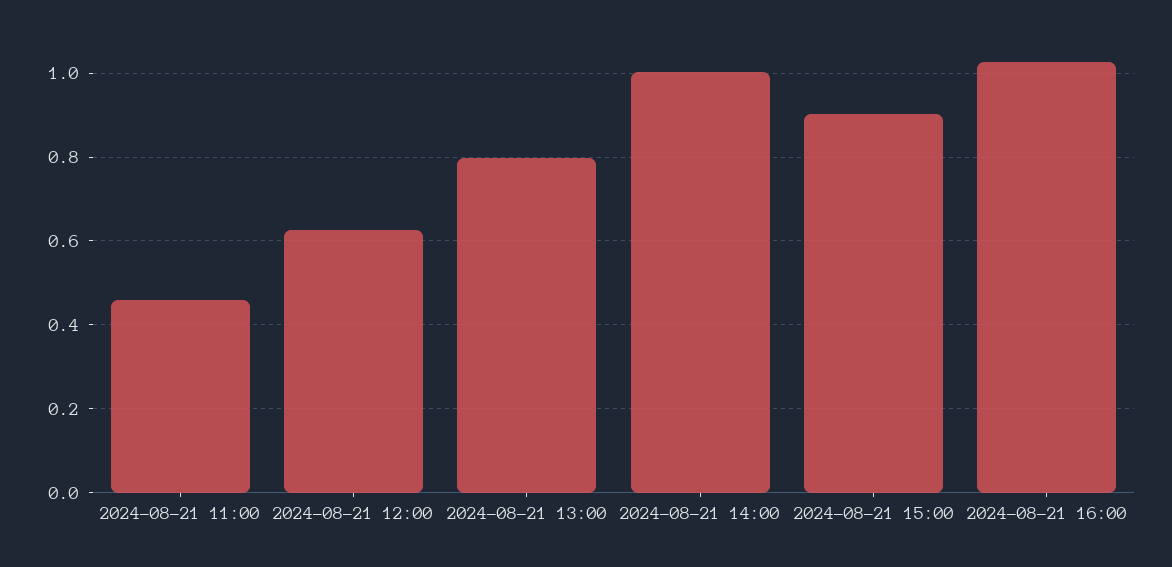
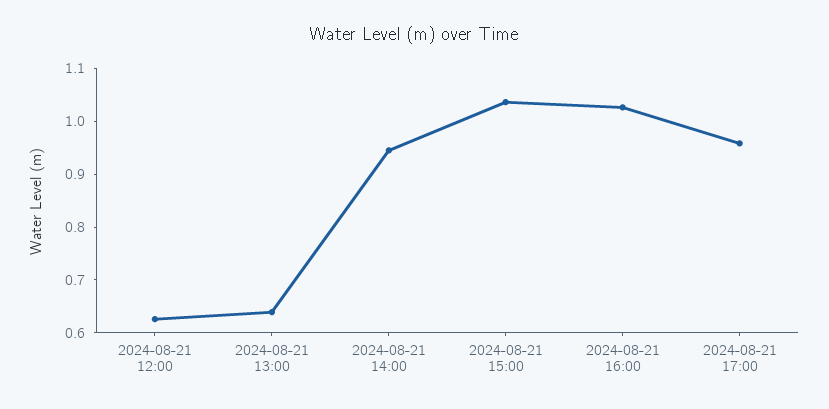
2024-08-21 11:00: 0.46 -> none
2024-08-21 13:00: 0.8 -> 0.64
2024-08-21 14:00: 1 -> 0.94
2024-08-21 15:00: 0.9 -> 1.04
2024-08-21 17:00: none -> 0.96

